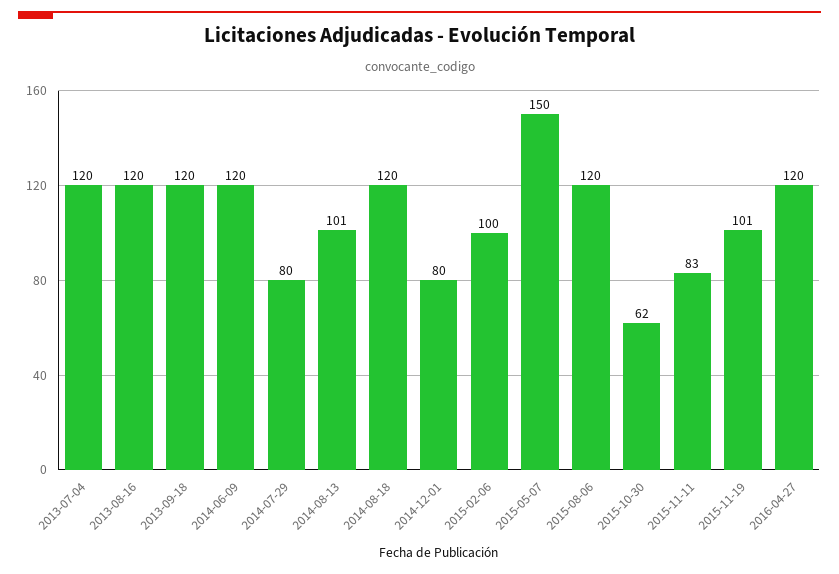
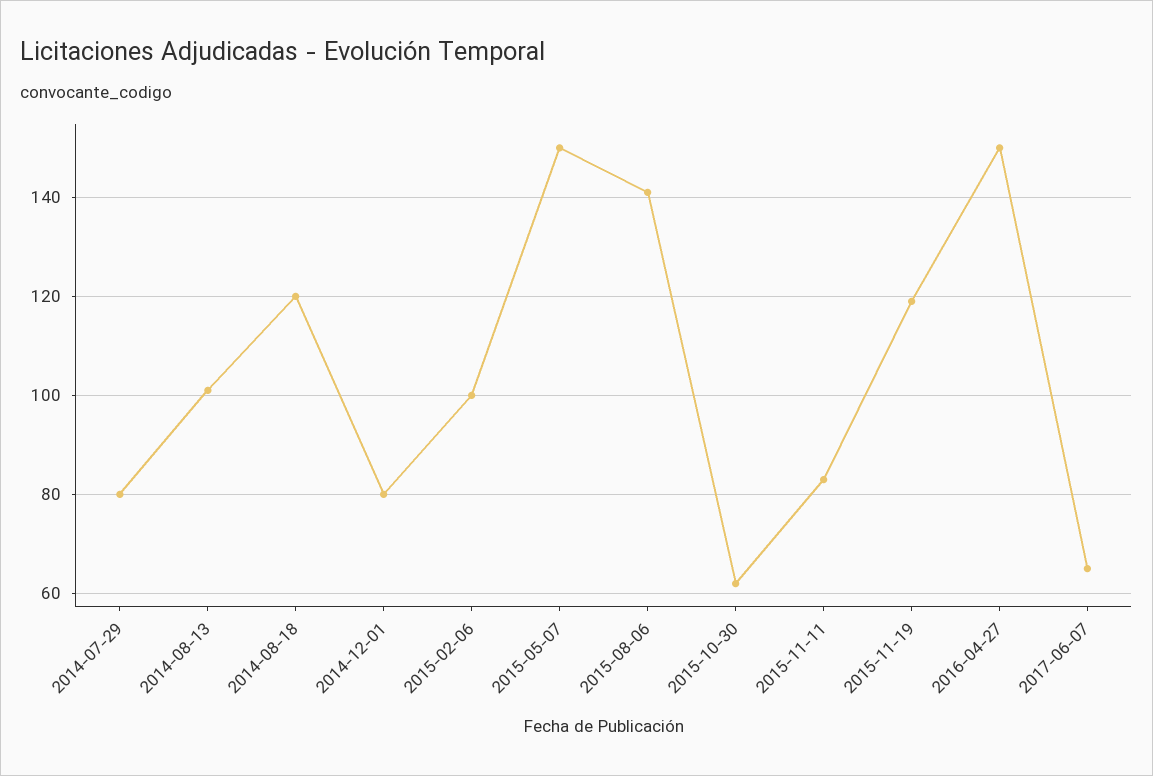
2013-07-04: 120 -> none
2013-08-16: 120 -> none
2013-09-18: 120 -> none
2014-06-09: 120 -> none
2015-08-06: 120 -> 140
2015-11-19: 101 -> 120
2016-04-27: 120 -> 150
2017-06-07: none -> 65

